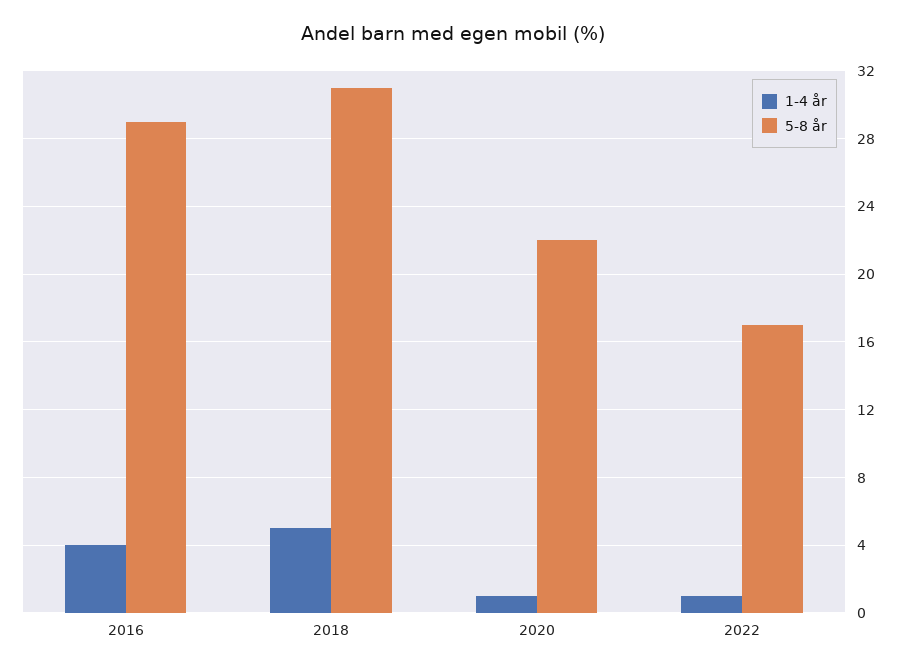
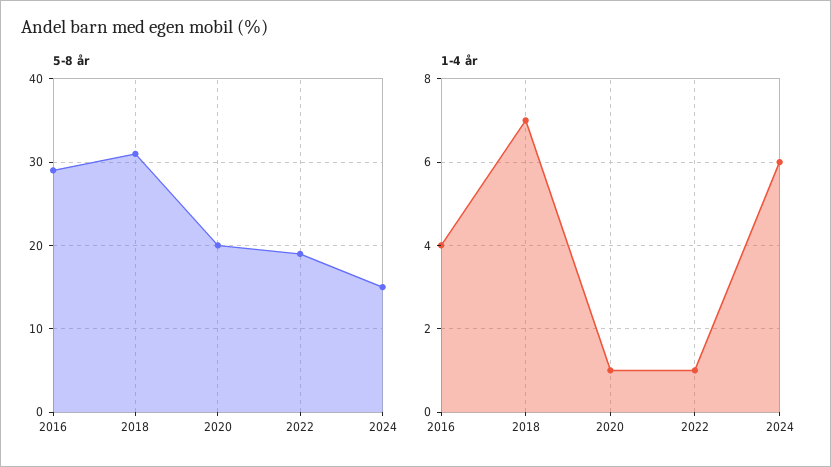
1-4 år, 2018: 5 -> 7
5-8 år, 2020: 22 -> 20
5-8 år, 2022: 17 -> 19
5-8 år, 2024: none -> 15
1-4 år, 2024: none -> 6

